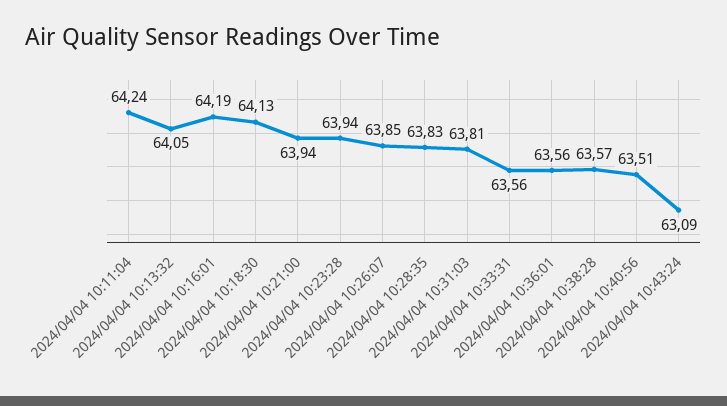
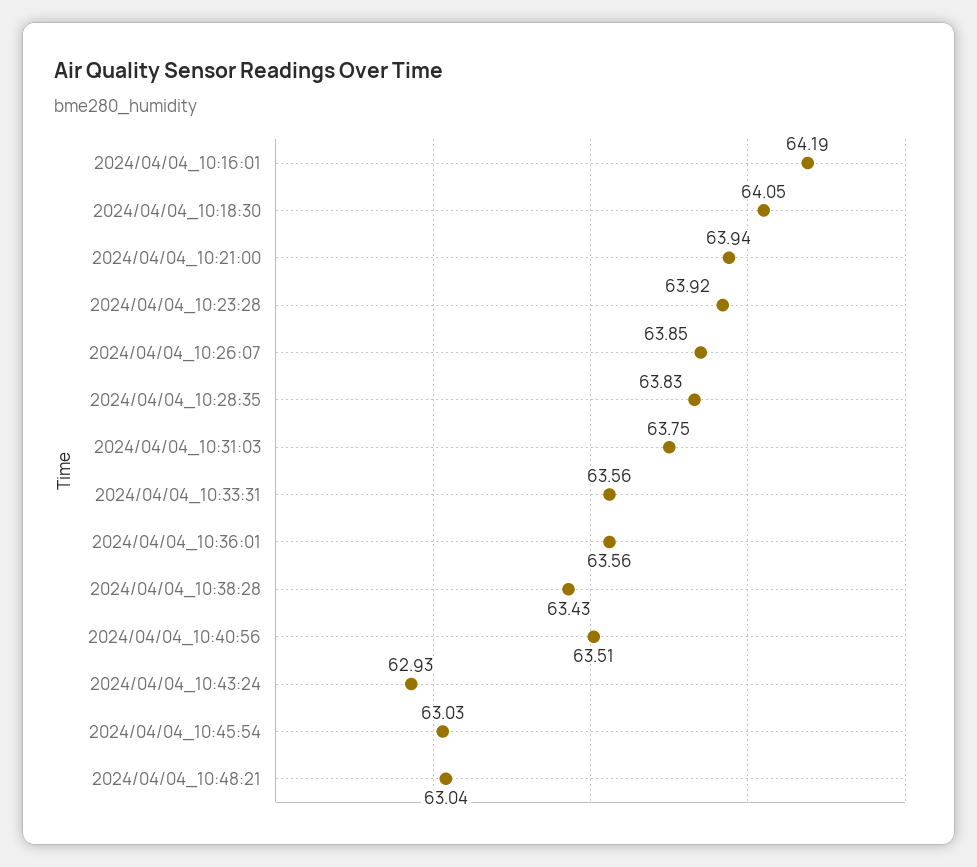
2024/04/04 10:11:04: 64.24 -> none
2024/04/04 10:13:32: 64.05 -> none
2024/04/04 10:18:30: 64.13 -> 64.05
2024/04/04 10:23:28: 63.94 -> 63.92
2024/04/04 10:31:03: 63.81 -> 63.75
2024/04/04 10:38:28: 63.57 -> 63.43
2024/04/04 10:43:24: 63.09 -> 62.93
2024/04/04_10:45:54: none -> 63.03
2024/04/04_10:48:21: none -> 63.04

